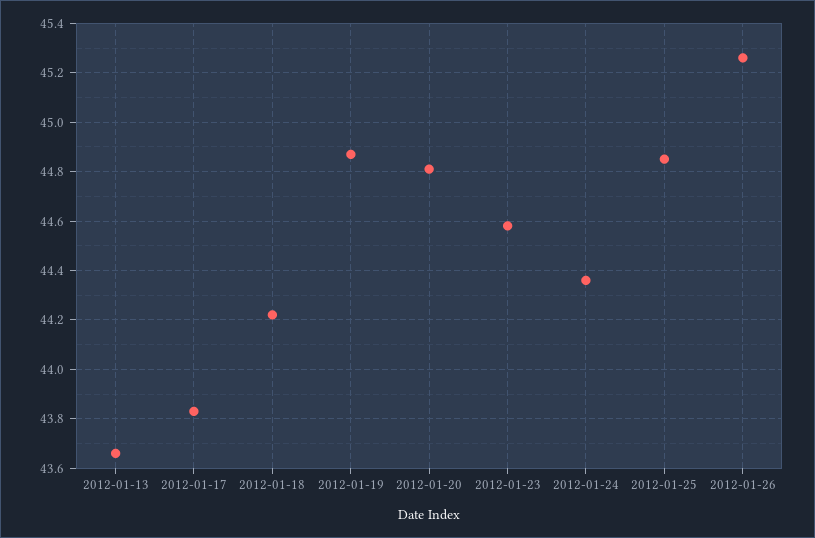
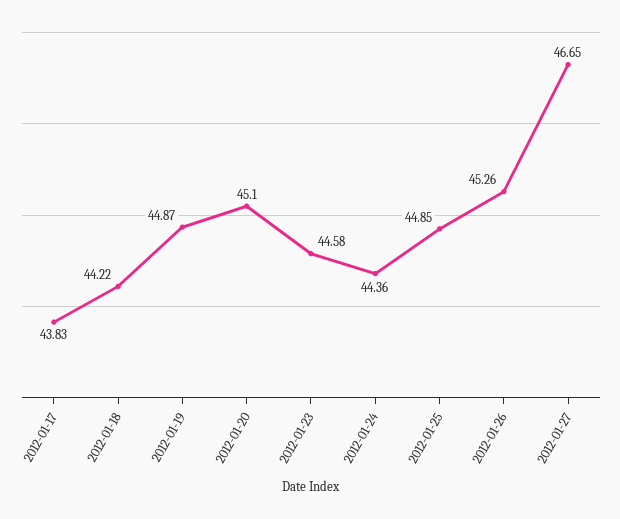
2012-01-13: 43.65 -> none
2012-01-20: 44.8 -> 45.1
2012-01-27: none -> 46.65

